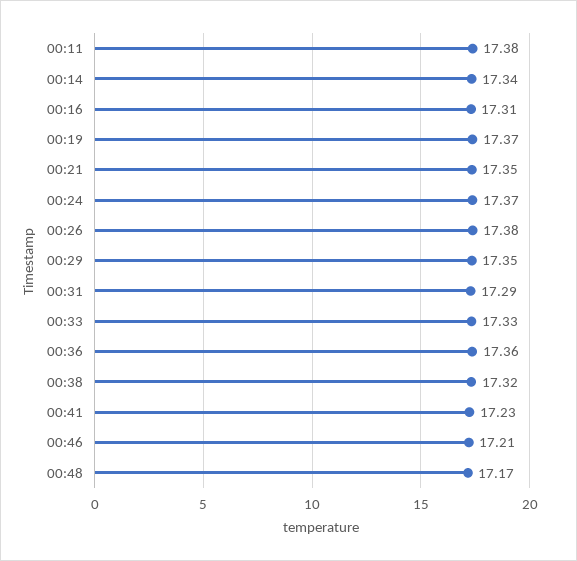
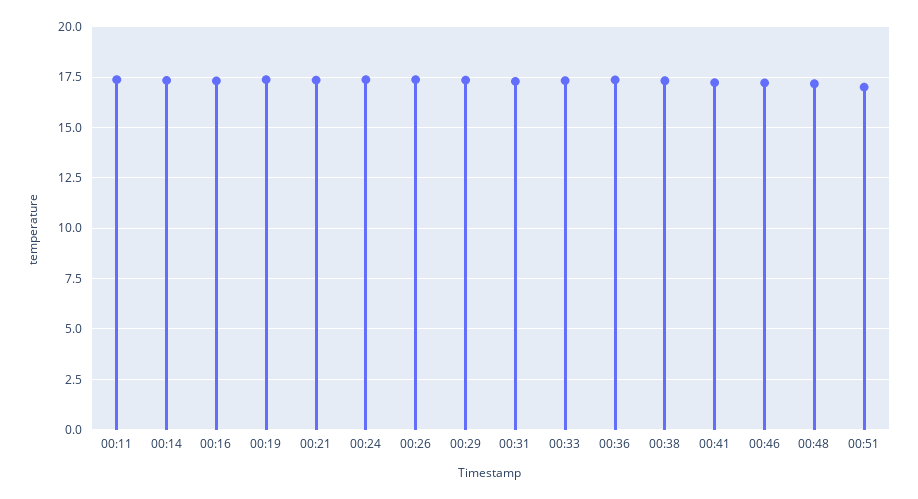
00:51: none -> 17

